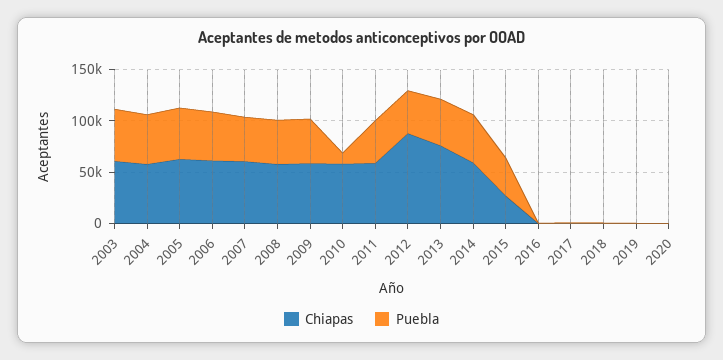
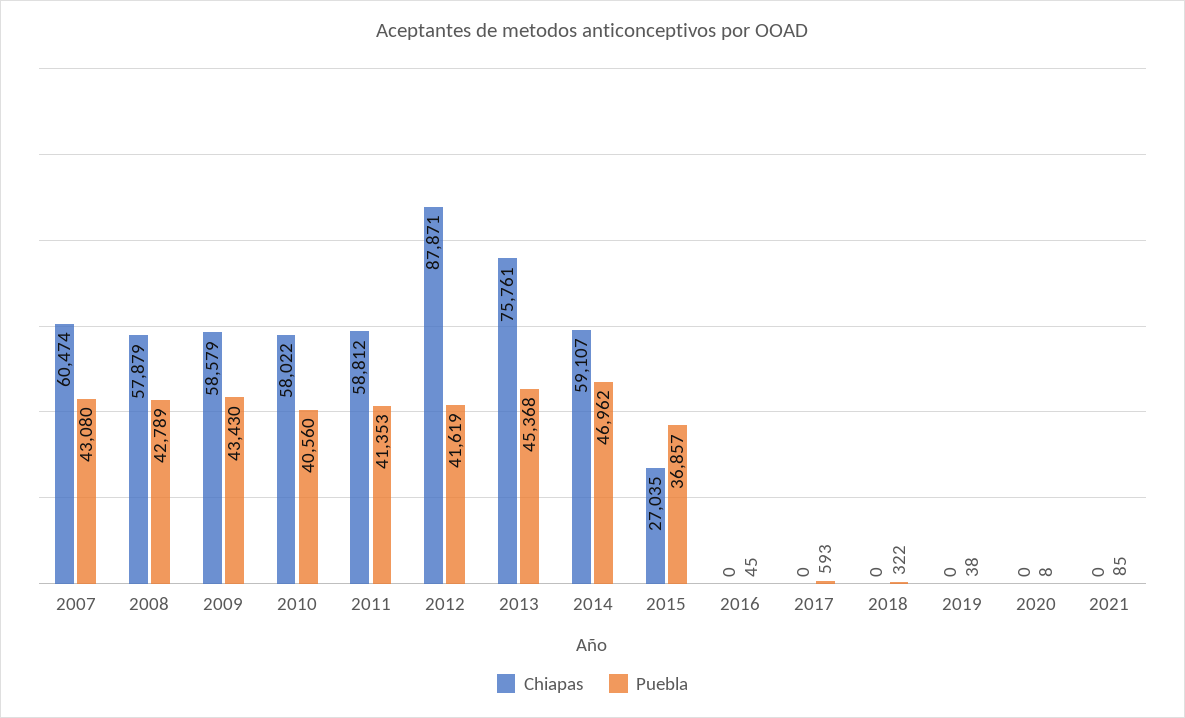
Chiapas, 2003: 60000 -> none
Puebla, 2003: 50000 -> none
Chiapas, 2004: 60000 -> none
Puebla, 2004: 50000 -> none
Chiapas, 2005: 60000 -> none
Puebla, 2005: 50000 -> none
Chiapas, 2006: 60000 -> none
Puebla, 2006: 50000 -> none
Puebla, 2010: 10000 -> 40560
Chiapas, 2021: none -> 0
Puebla, 2021: none -> 85

